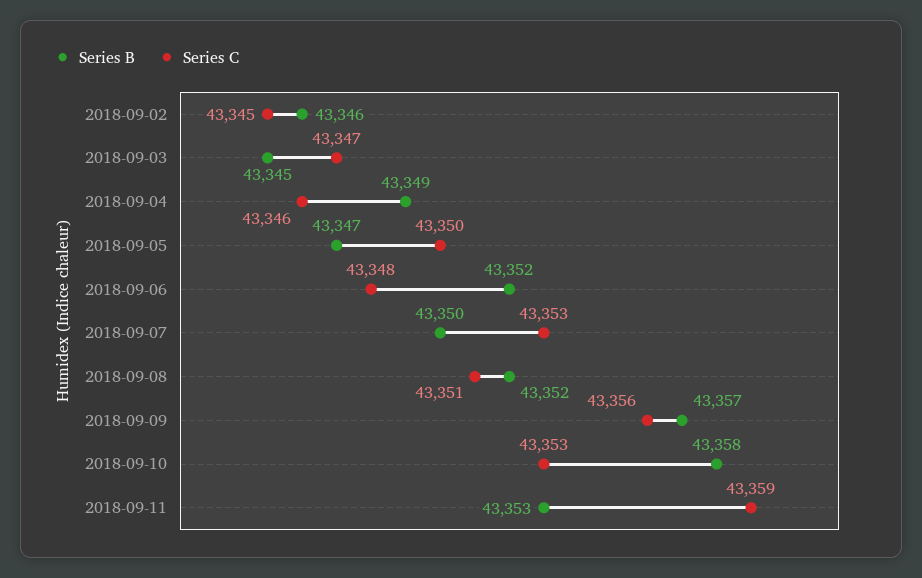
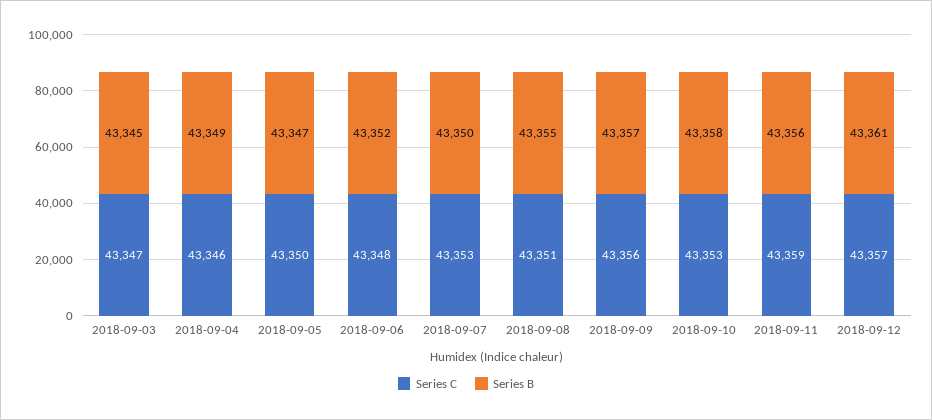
Series B, 2018-09-02: 43346 -> none
Series C, 2018-09-02: 43345 -> none
Series B, 2018-09-08: 43352 -> 43355
Series B, 2018-09-11: 43353 -> 43356
Series C, 2018-09-12: none -> 43357
Series B, 2018-09-12: none -> 43361

